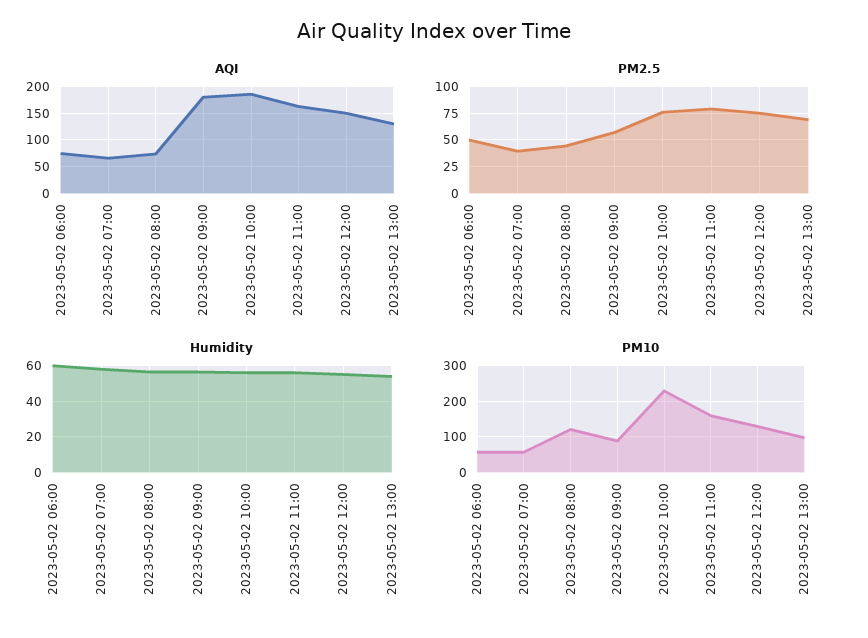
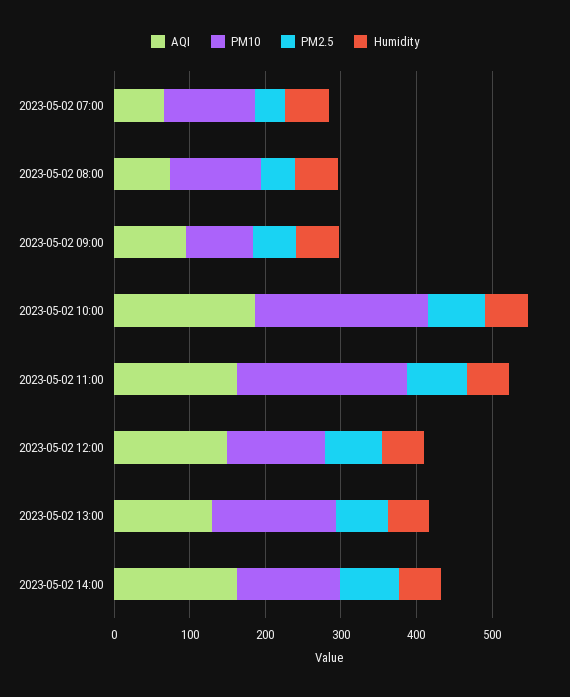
AQI, 2023-05-02 06:00: 75 -> none
AQI, 2023-05-02 09:00: 175 -> 100
PM2.5, 2023-05-02 06:00: 50 -> none
Humidity, 2023-05-02 06:00: 60 -> none
PM10, 2023-05-02 06:00: 60 -> none
PM10, 2023-05-02 07:00: 60 -> 120
PM10, 2023-05-02 11:00: 160 -> 220
PM10, 2023-05-02 13:00: 100 -> 160
AQI, 2023-05-02 14:00: none -> 160
PM10, 2023-05-02 14:00: none -> 140
PM2.5, 2023-05-02 14:00: none -> 80
Humidity, 2023-05-02 14:00: none -> 60

